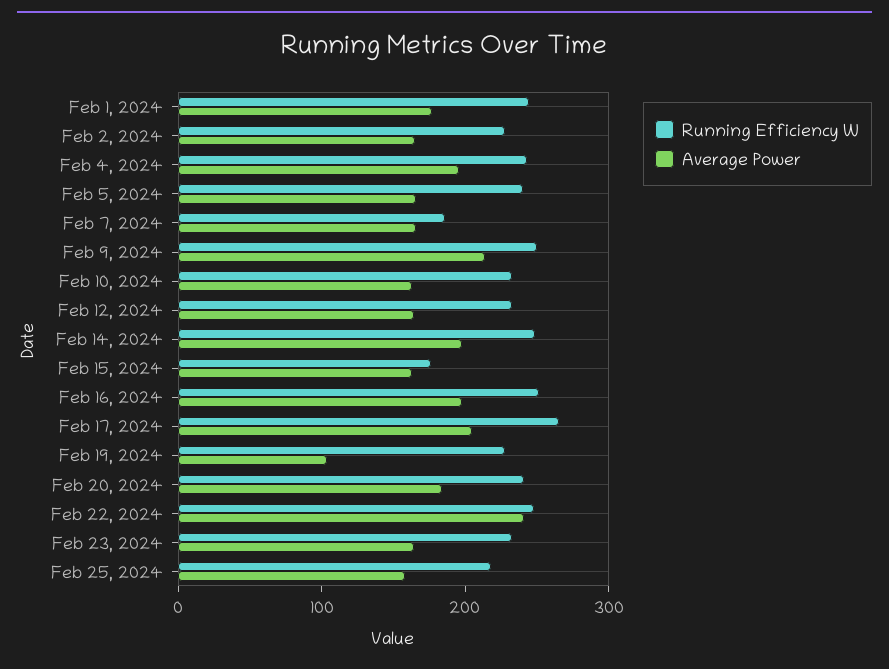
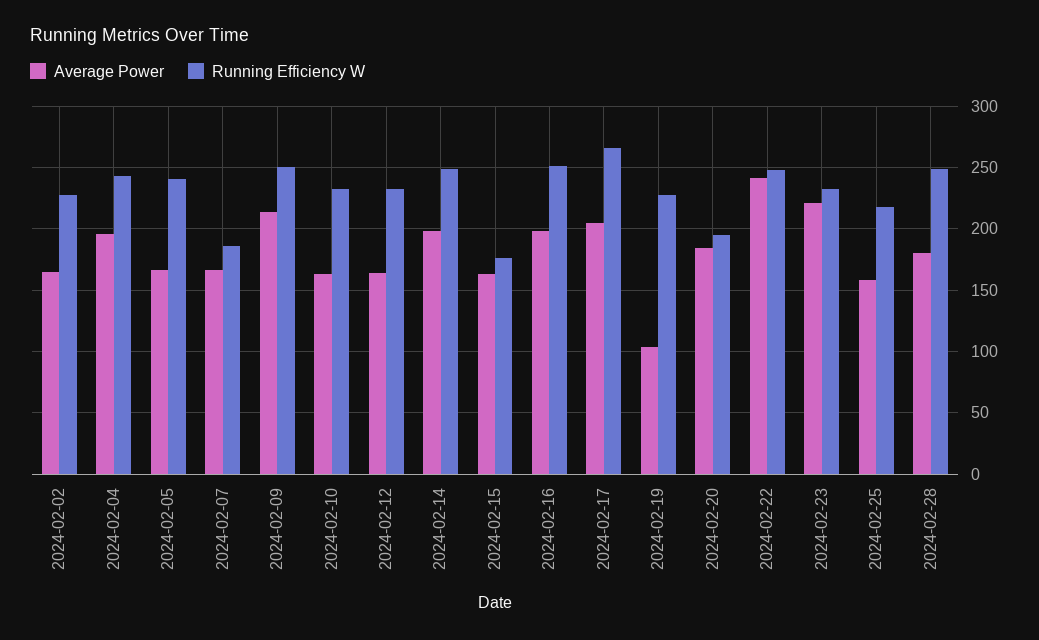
Running Efficiency W, Feb 1, 2024: 240 -> none
Average Power, Feb 1, 2024: 180 -> none
Running Efficiency W, Feb 20, 2024: 240 -> 195
Average Power, Feb 23, 2024: 160 -> 220
Average Power, 2024-02-28: none -> 180
Running Efficiency W, 2024-02-28: none -> 250

